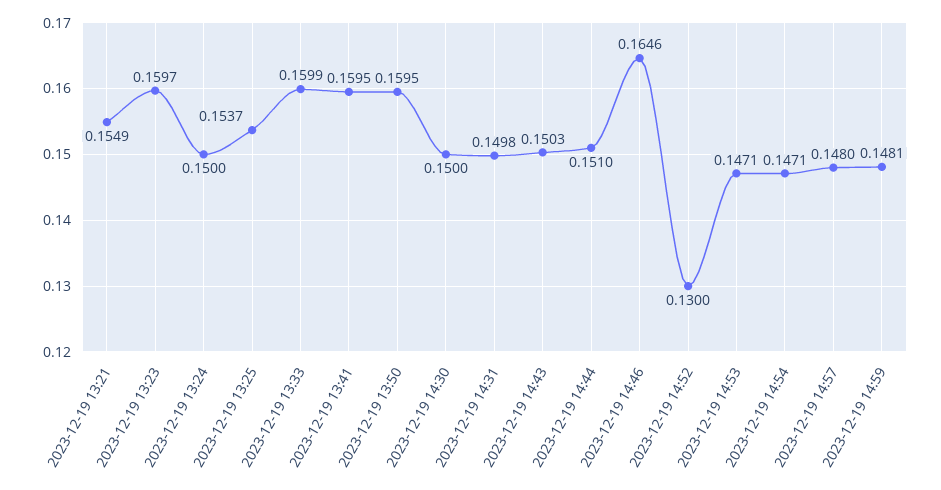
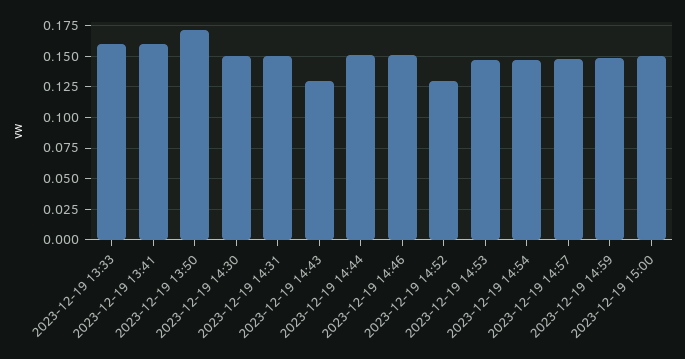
2023-12-19 13:21: 0.1549 -> none
2023-12-19 13:23: 0.1597 -> none
2023-12-19 13:24: 0.15 -> none
2023-12-19 13:25: 0.1537 -> none
2023-12-19 13:50: 0.1595 -> 0.17
2023-12-19 14:43: 0.1503 -> 0.13
2023-12-19 14:46: 0.1646 -> 0.15
2023-12-19 15:00: none -> 0.15

